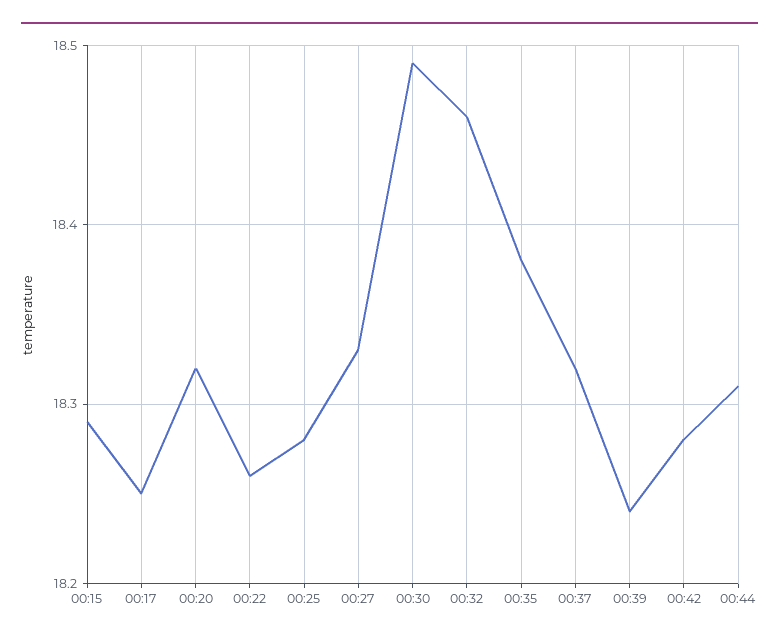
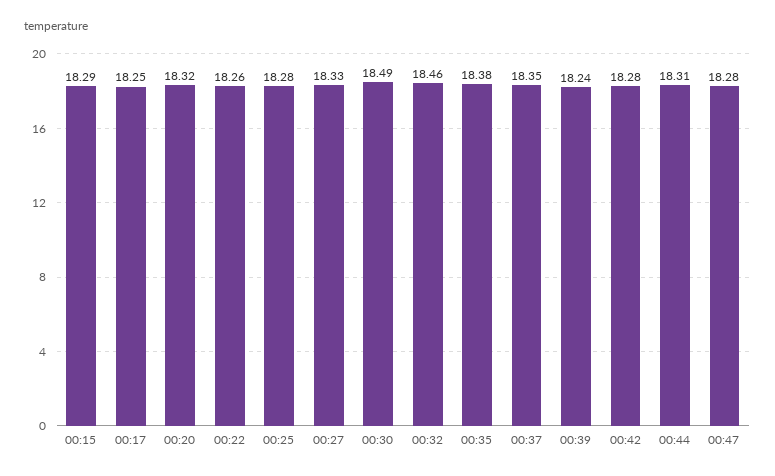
00:37: 18.32 -> 18.35
00:47: none -> 18.28

